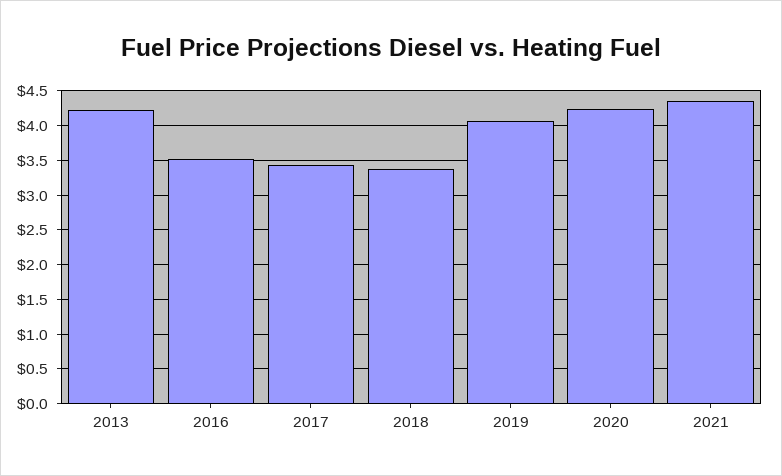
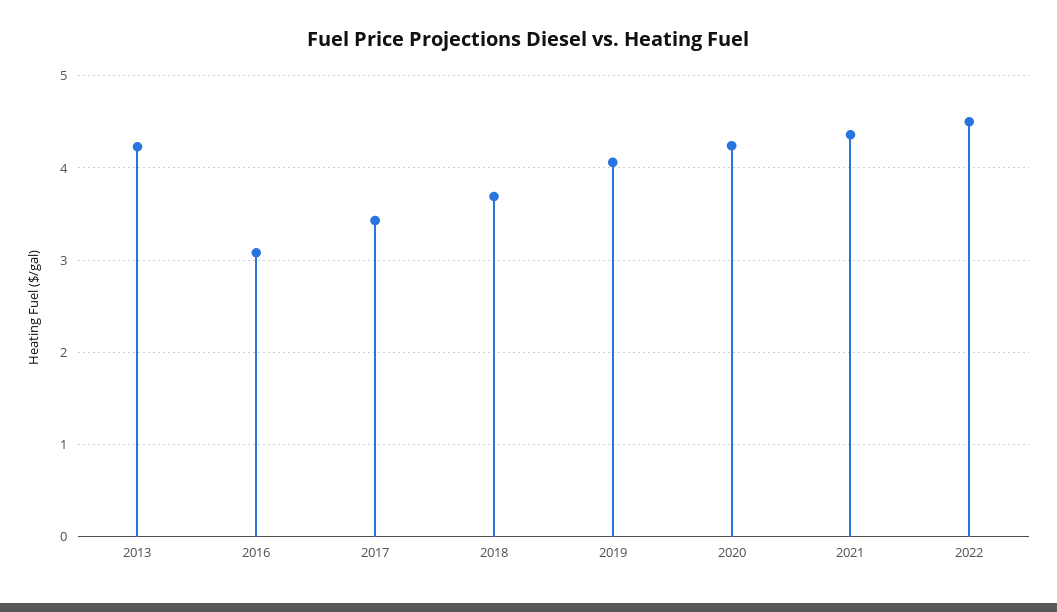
2016: 3.5 -> 3.1
2018: 3.4 -> 3.7
2022: none -> 4.5

